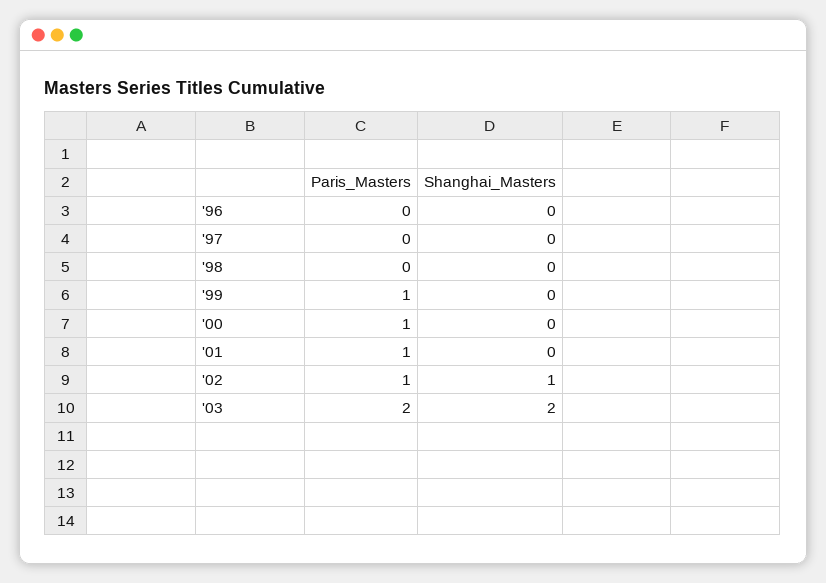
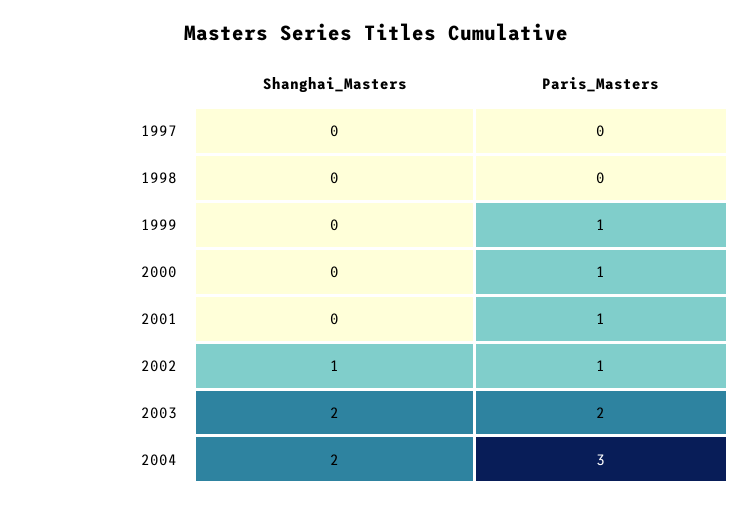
Paris_Masters, '96: 0 -> none
Shanghai_Masters, '96: 0 -> none
Shanghai_Masters, 2004: none -> 2
Paris_Masters, 2004: none -> 3

